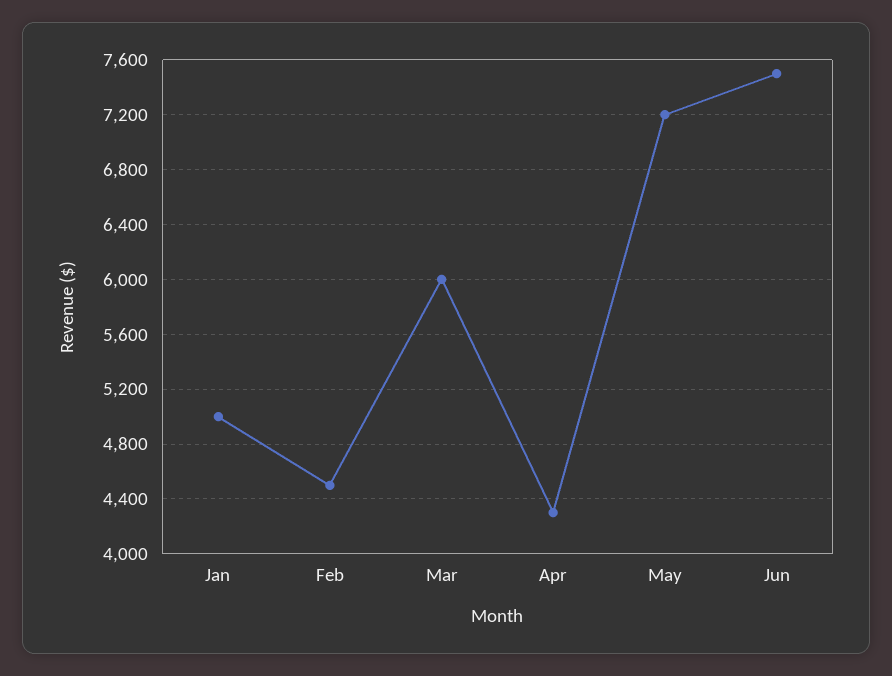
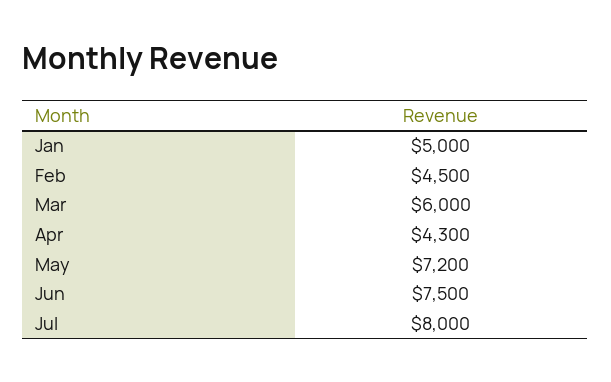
Jul: none -> 8000

